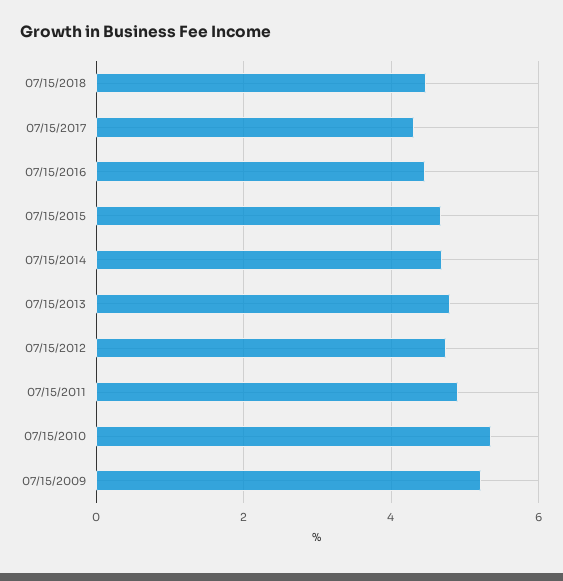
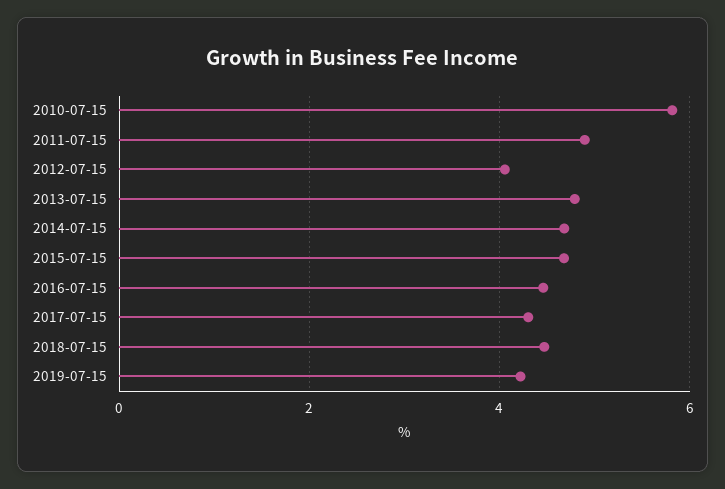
07/15/2012: 4.8 -> 4
07/15/2010: 5.4 -> 5.8
07/15/2009: 5.2 -> none
2019-07-15: none -> 4.2

